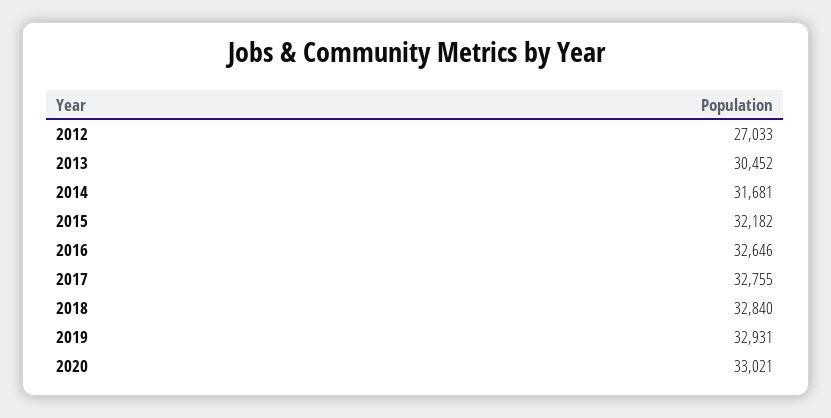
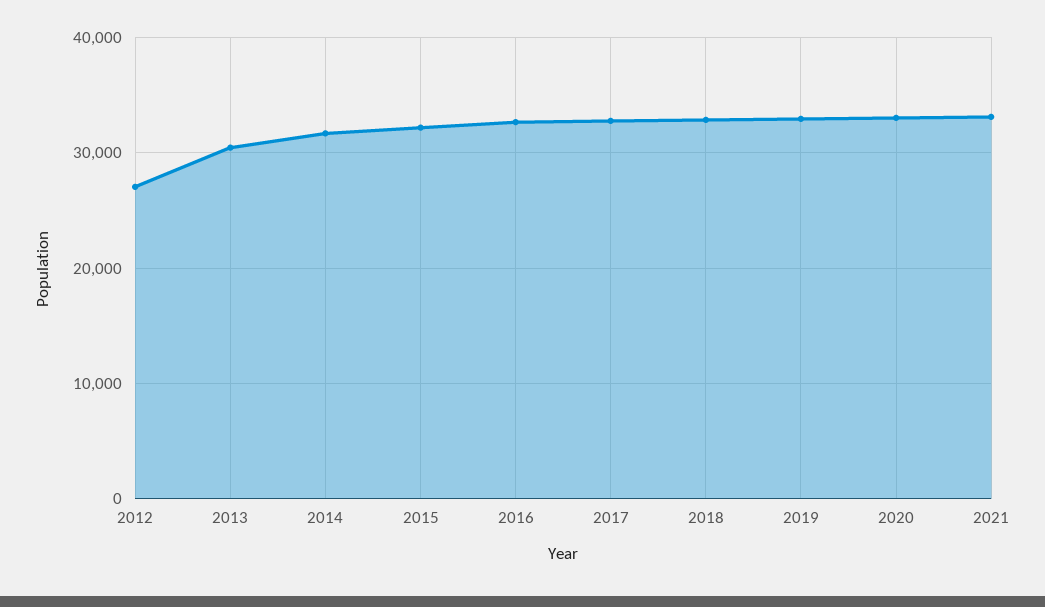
2021: none -> 33000

